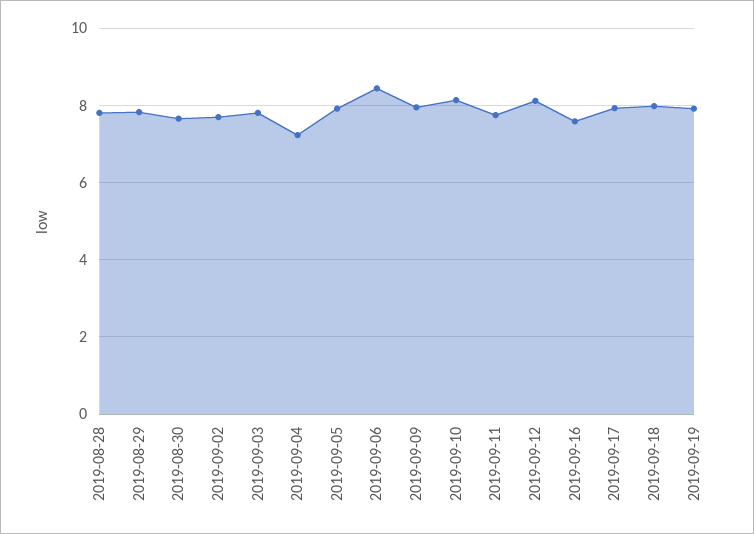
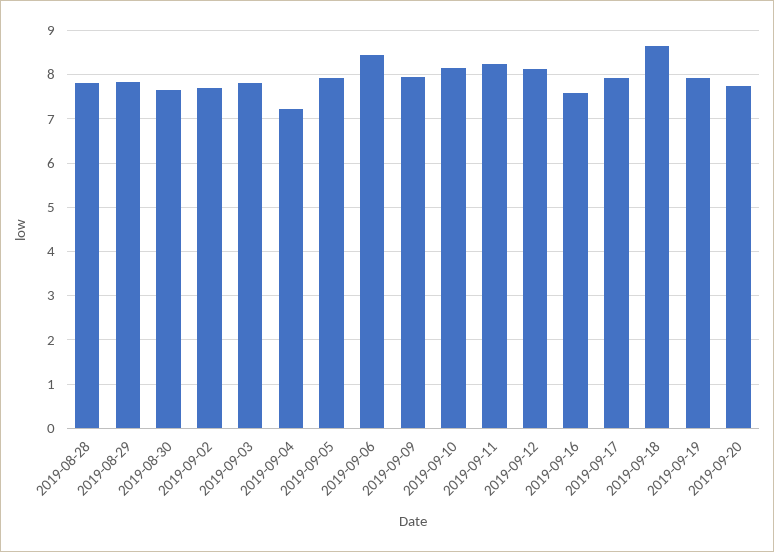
2019-09-11: 7.8 -> 8.2
2019-09-18: 8 -> 8.6
2019-09-20: none -> 7.8

